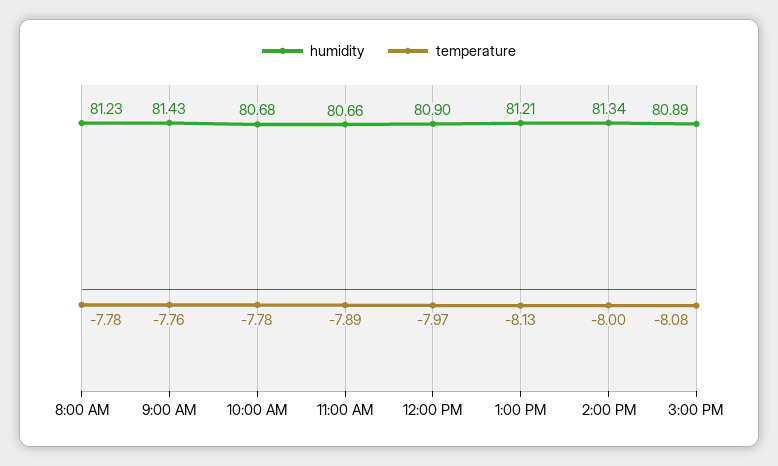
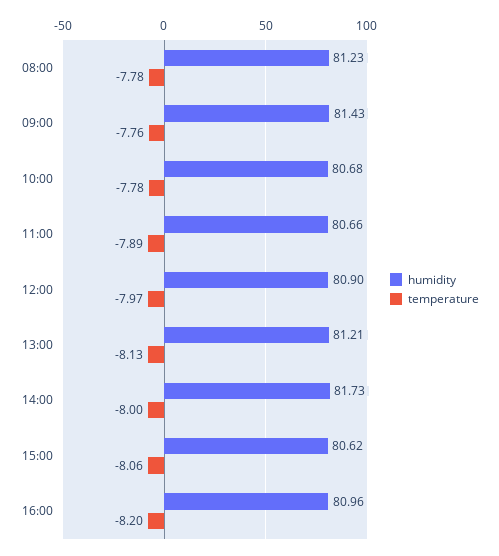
humidity, 2:00 PM: 81.34 -> 81.73
humidity, 3:00 PM: 80.89 -> 80.62
temperature, 3:00 PM: -8.08 -> -8.06
humidity, 16:00: none -> 80.96
temperature, 16:00: none -> -8.2

